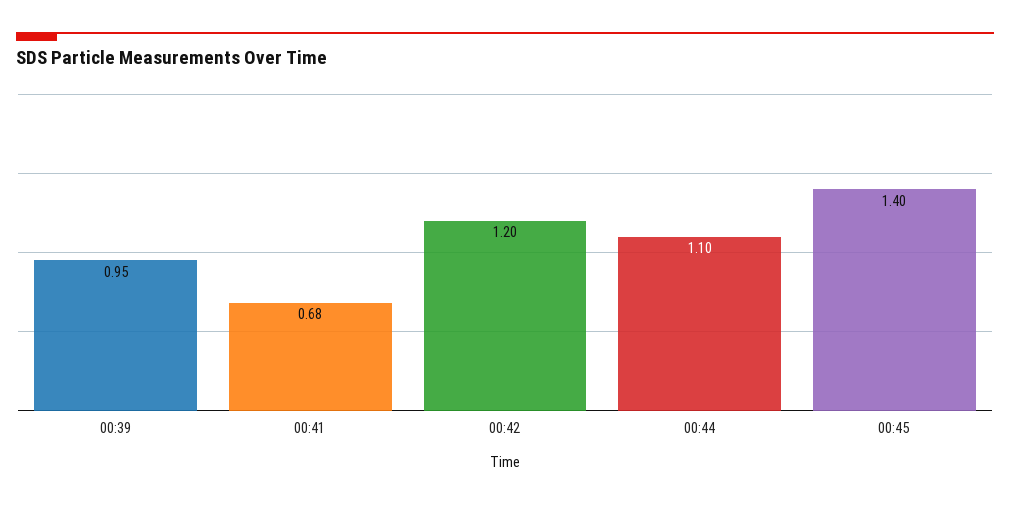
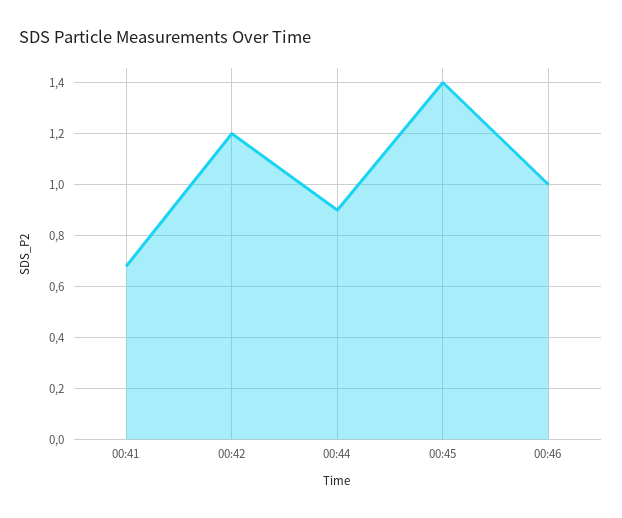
00:39: 0.95 -> none
00:44: 1.1 -> 0.9
00:46: none -> 1

